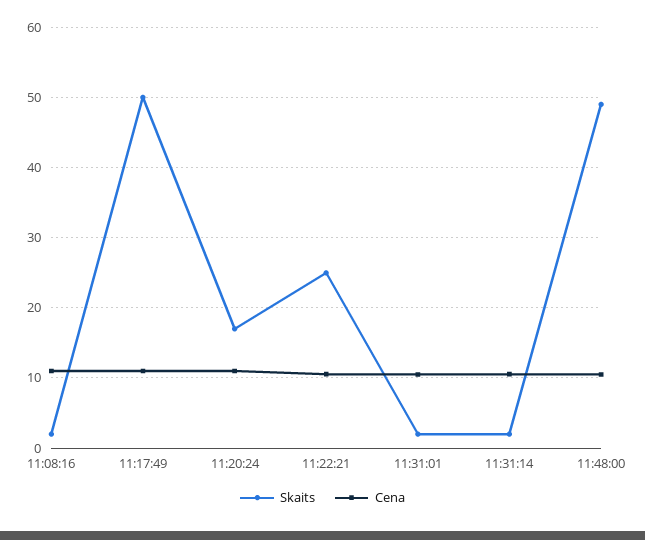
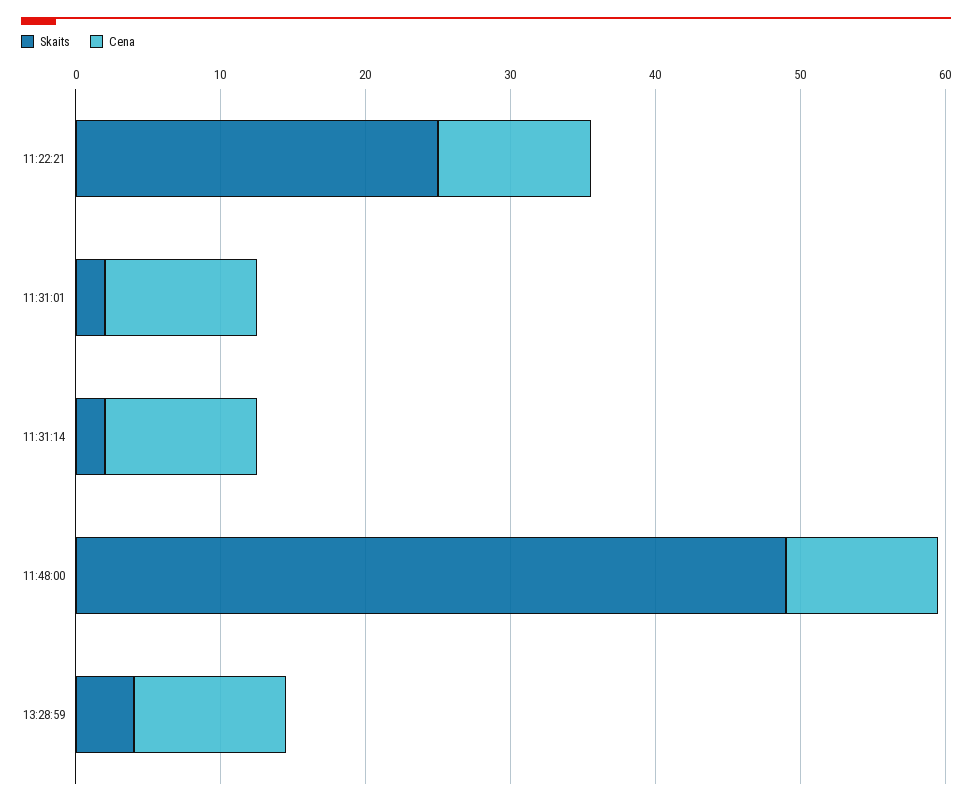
Skaits, 11:08:16: 2 -> none
Cena, 11:08:16: 11 -> none
Skaits, 11:17:49: 50 -> none
Cena, 11:17:49: 11 -> none
Skaits, 11:20:24: 17 -> none
Cena, 11:20:24: 11 -> none
Skaits, 13:28:59: none -> 4
Cena, 13:28:59: none -> 10

